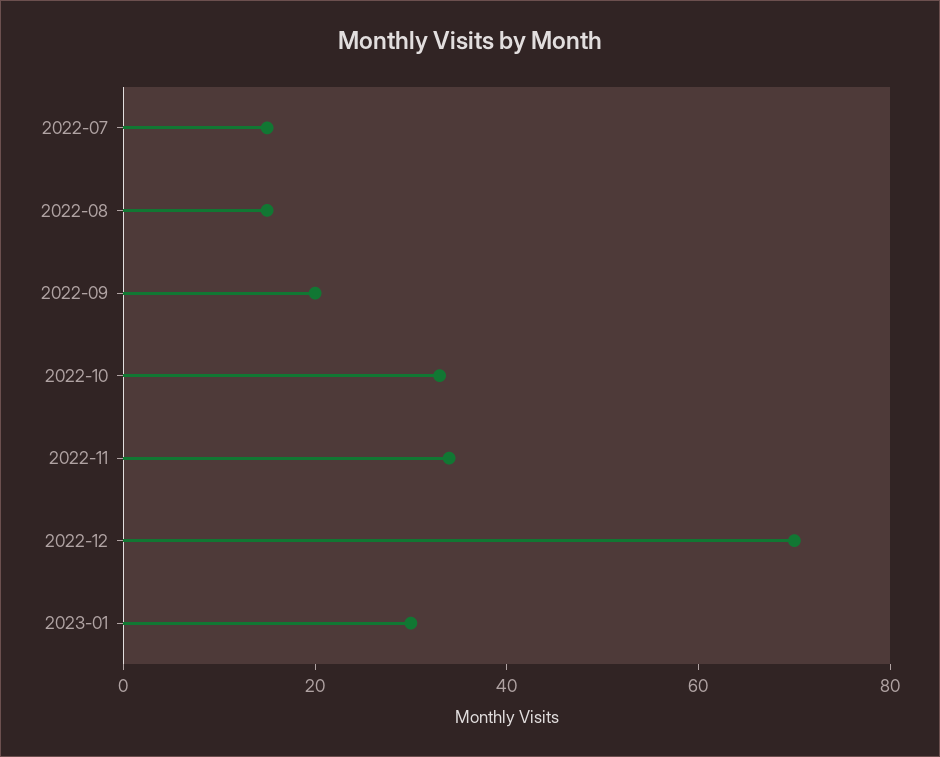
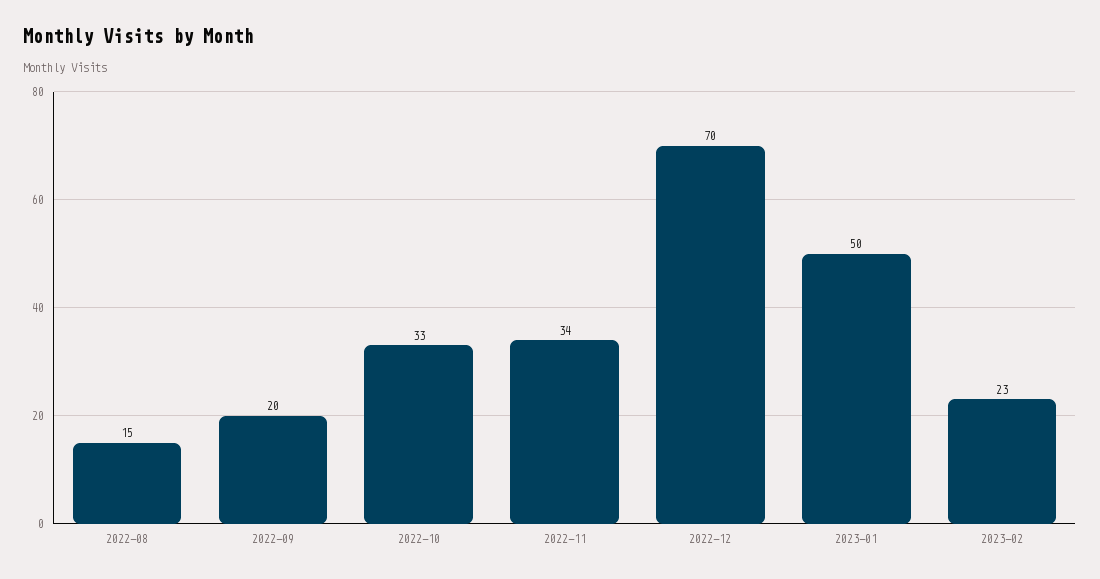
2022-07: 15 -> none
2023-01: 30 -> 50
2023-02: none -> 23

